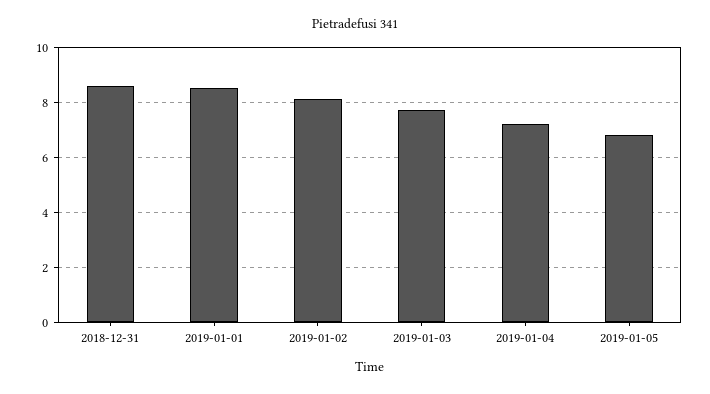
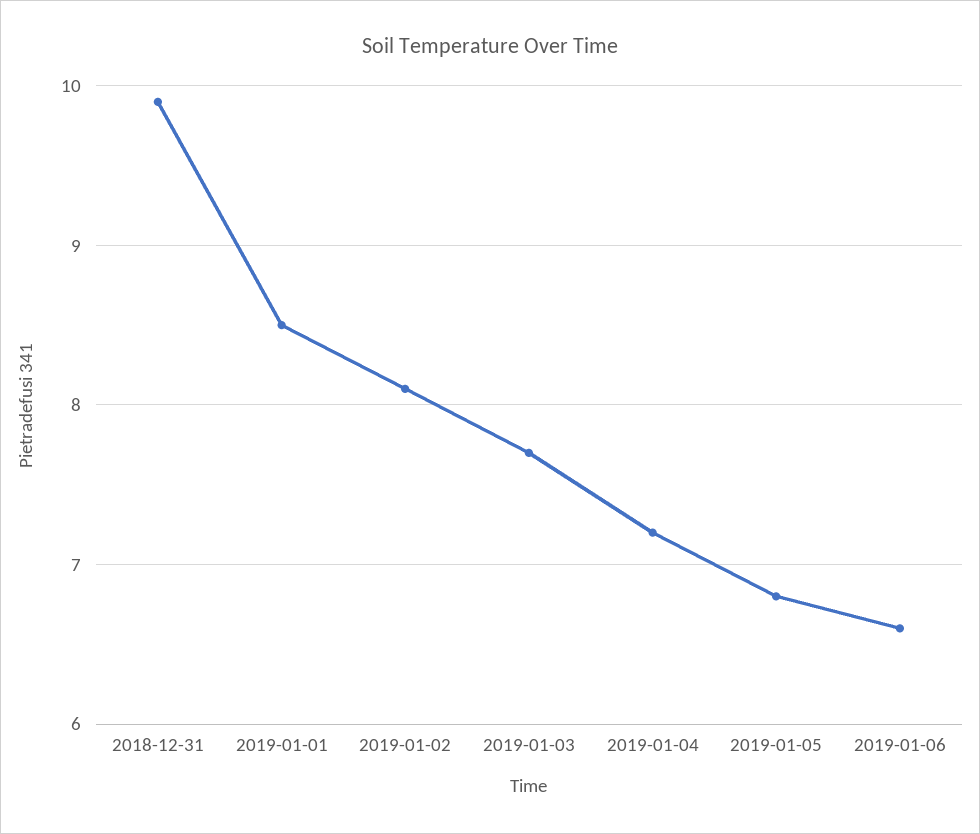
2018-12-31: 8.5 -> 9.9
2019-01-06: none -> 6.6

